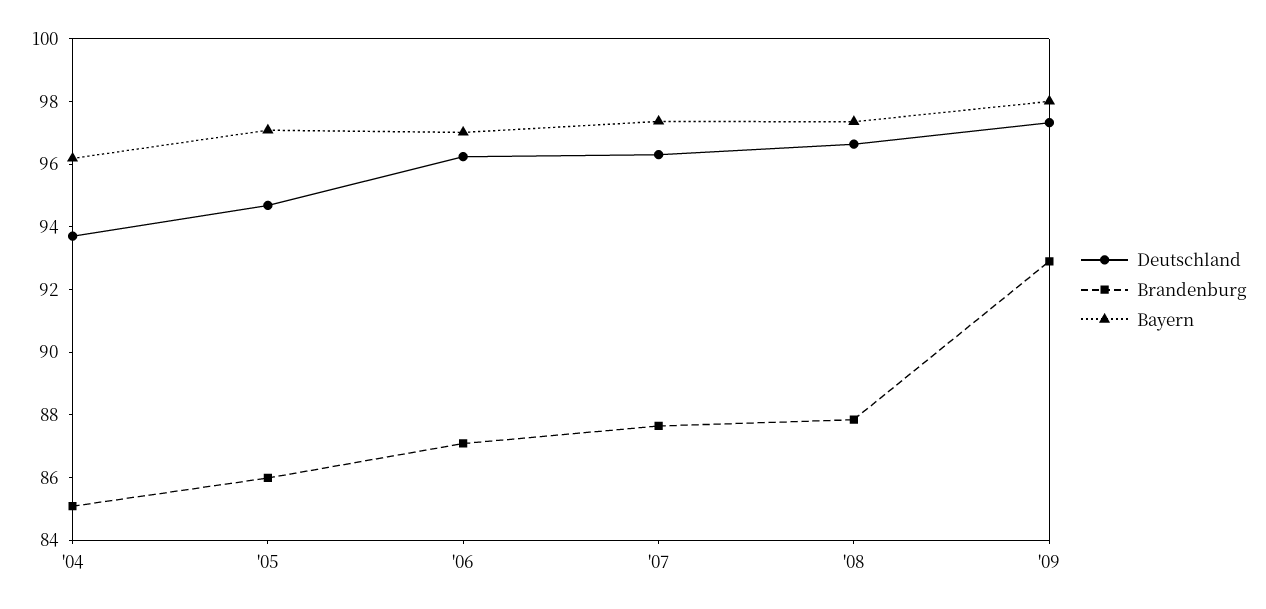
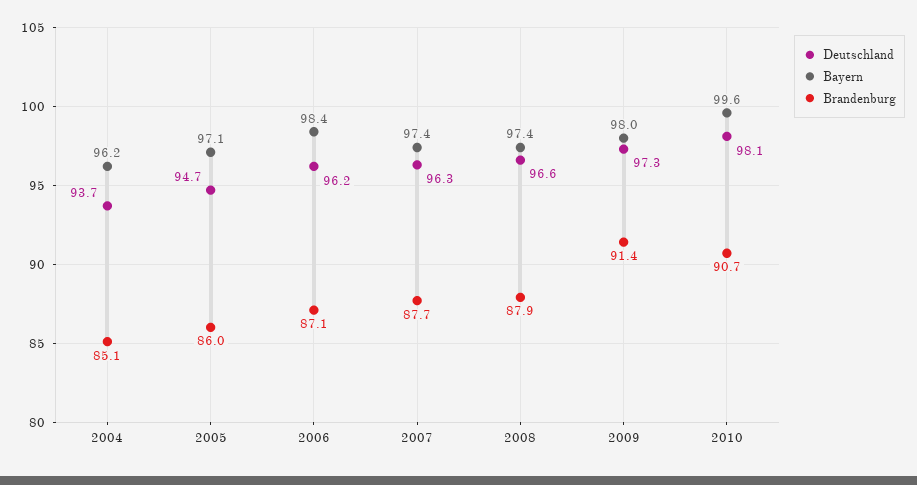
Bayern, '06: 97 -> 98.4
Brandenburg, '09: 93 -> 91.4
Deutschland, 2010: none -> 98.1
Bayern, 2010: none -> 99.6
Brandenburg, 2010: none -> 90.7

